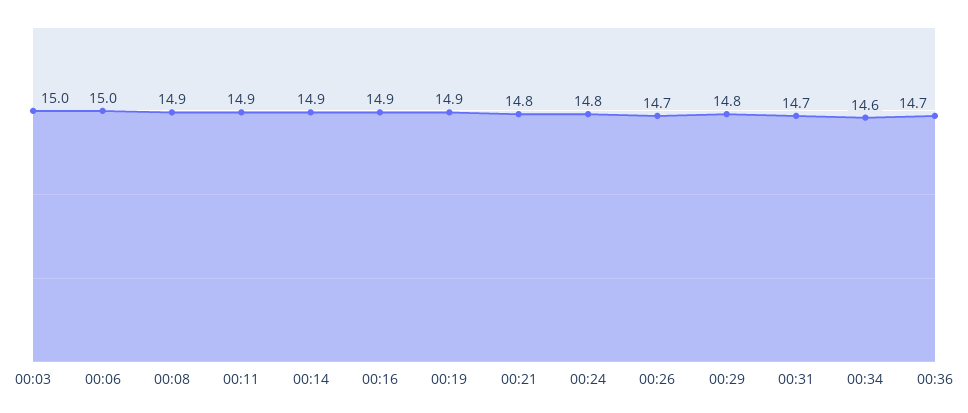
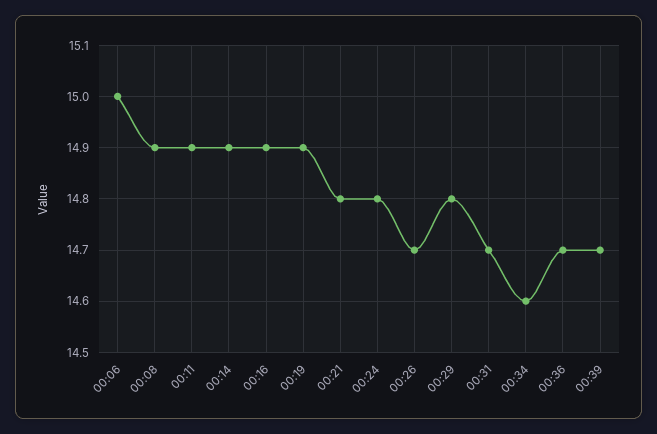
00:03: 15 -> none
00:39: none -> 14.7

